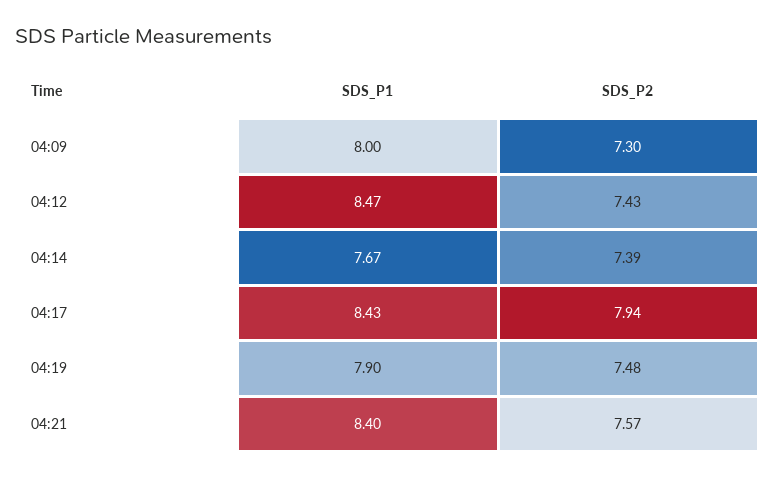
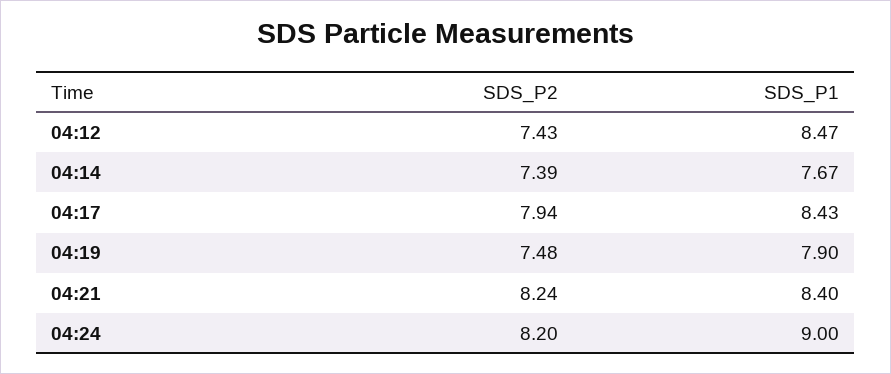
SDS_P1, 04:09: 8 -> none
SDS_P2, 04:09: 7.3 -> none
SDS_P2, 04:21: 7.57 -> 8.24
SDS_P2, 04:24: none -> 8.2
SDS_P1, 04:24: none -> 9

